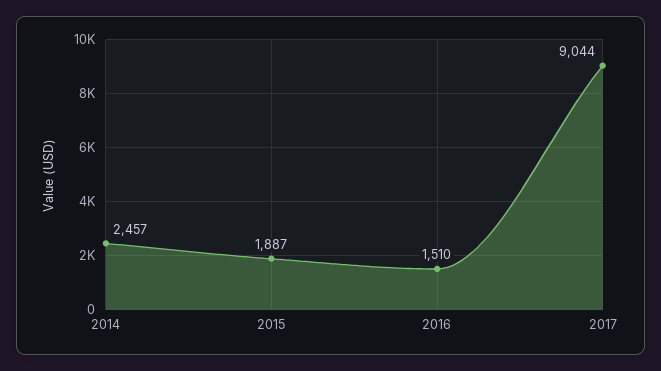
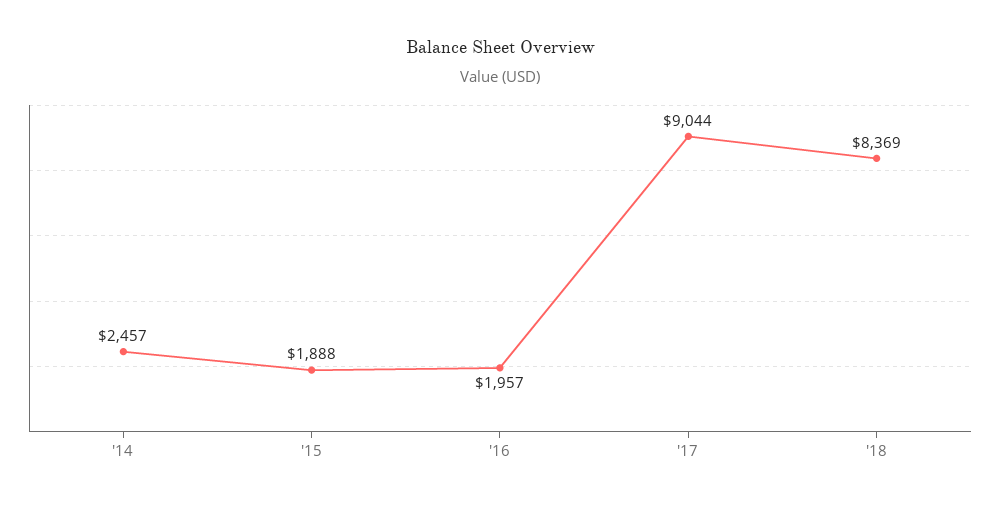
2015: 1887 -> 1888
2016: 1510 -> 1957
'18: none -> 8369

